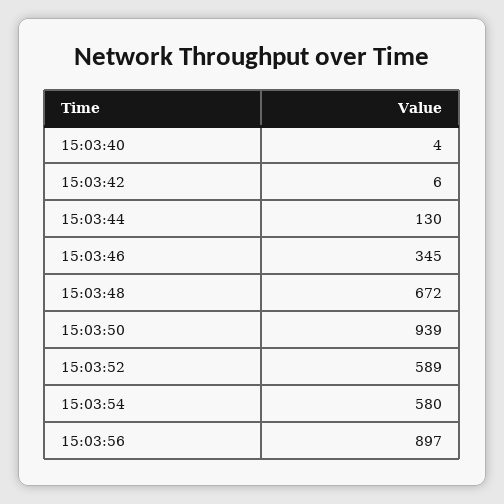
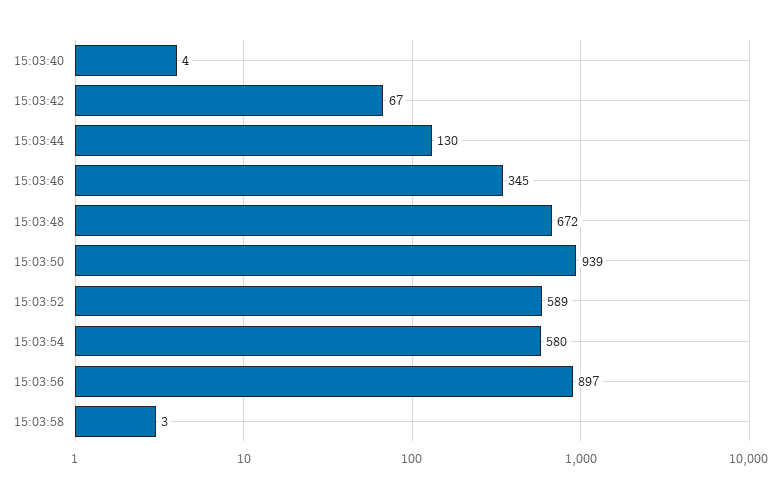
15:03:42: 6 -> 67
15:03:58: none -> 3

